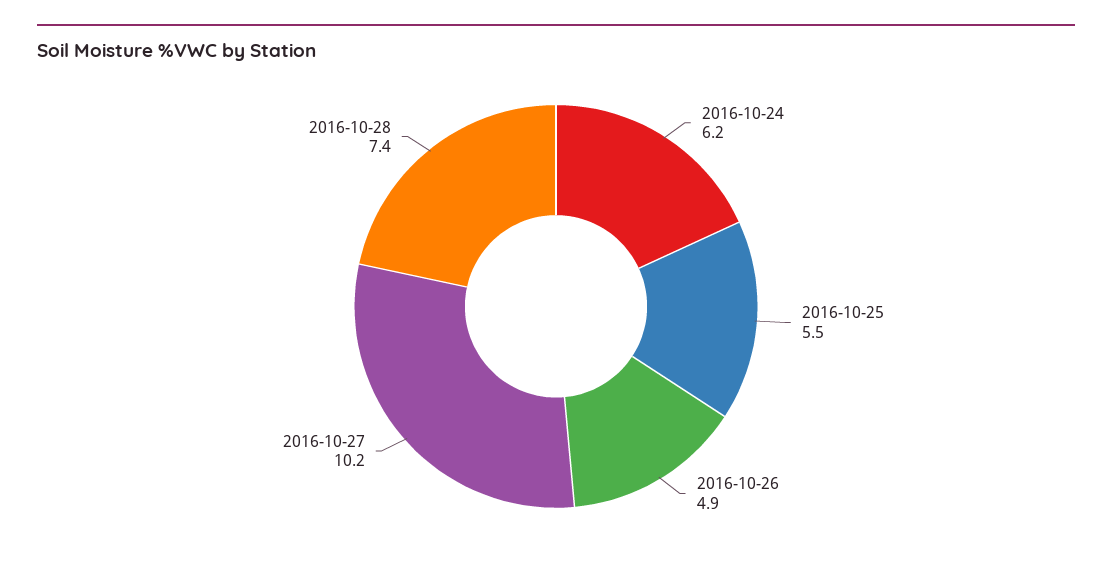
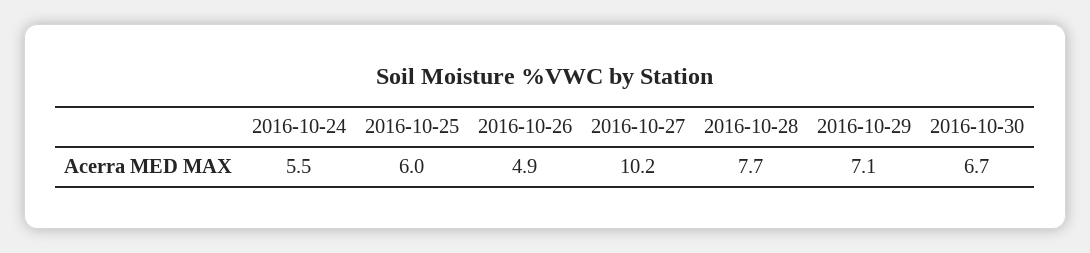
2016-10-24: 6.2 -> 5.5
2016-10-25: 5.5 -> 6
2016-10-28: 7.4 -> 7.7
2016-10-29: none -> 7.1
2016-10-30: none -> 6.7

